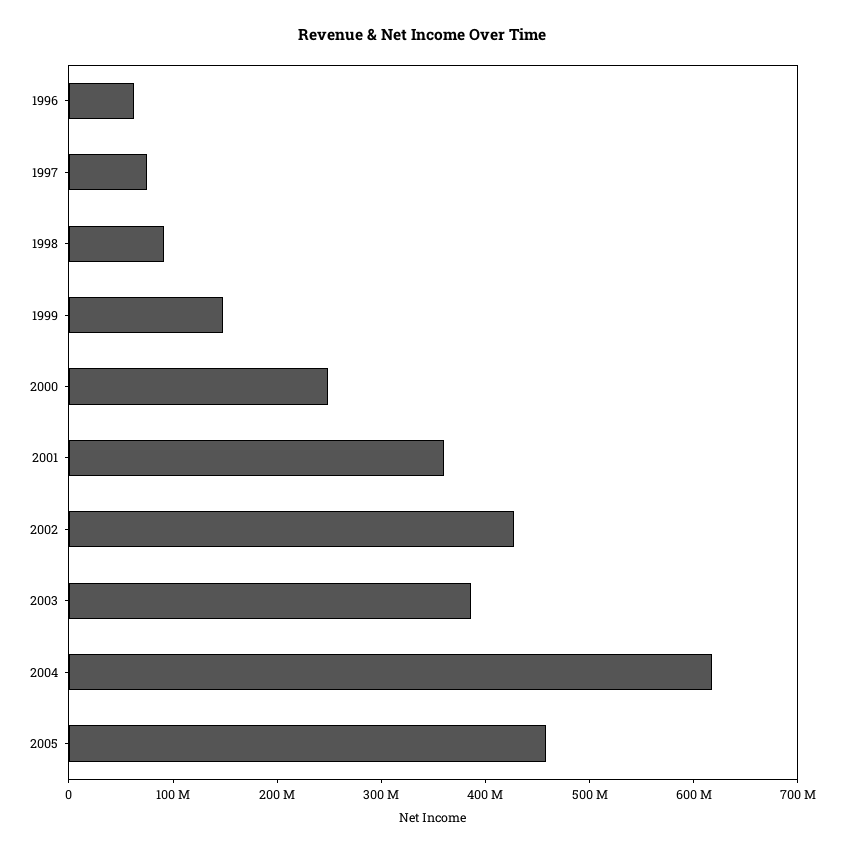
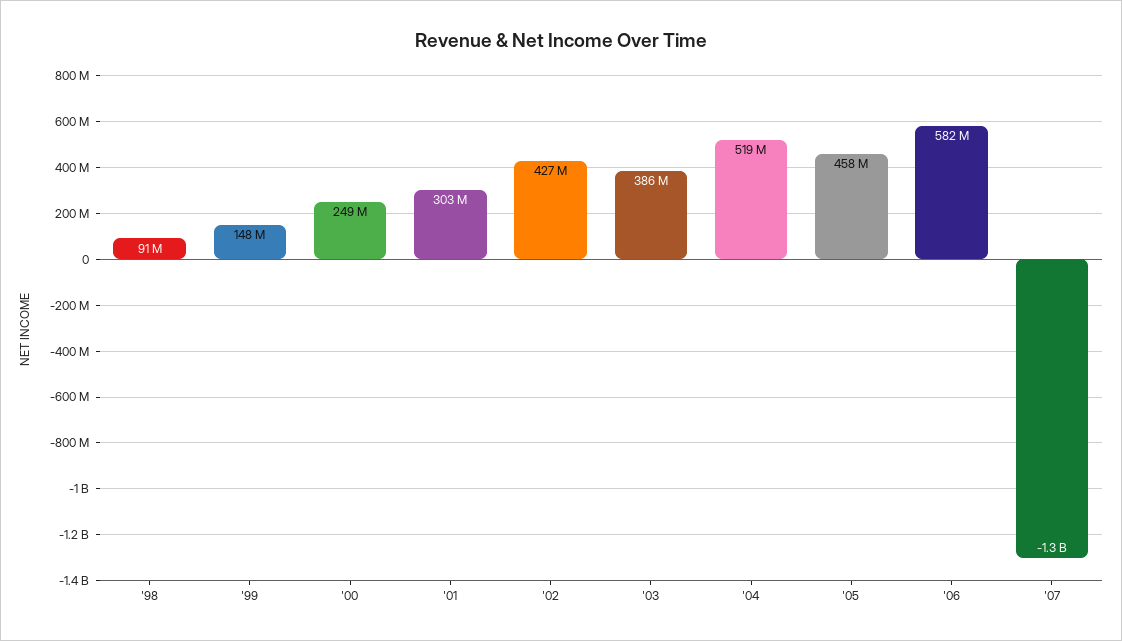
1996: 60000000 -> none
1997: 80000000 -> none
2001: 360000000 -> 303000000
2004: 620000000 -> 519000000
'06: none -> 582000000
'07: none -> -1300000000

